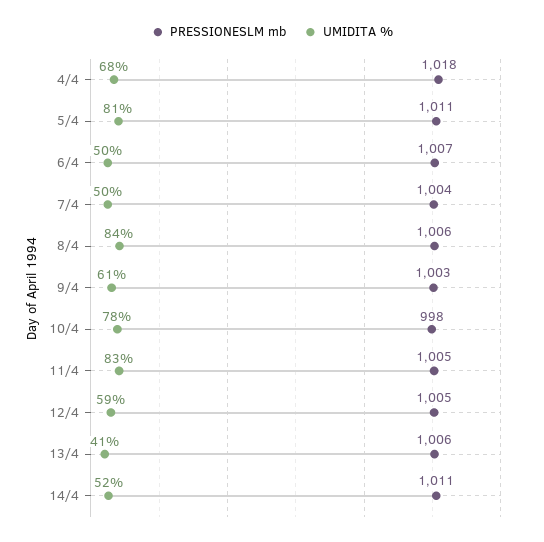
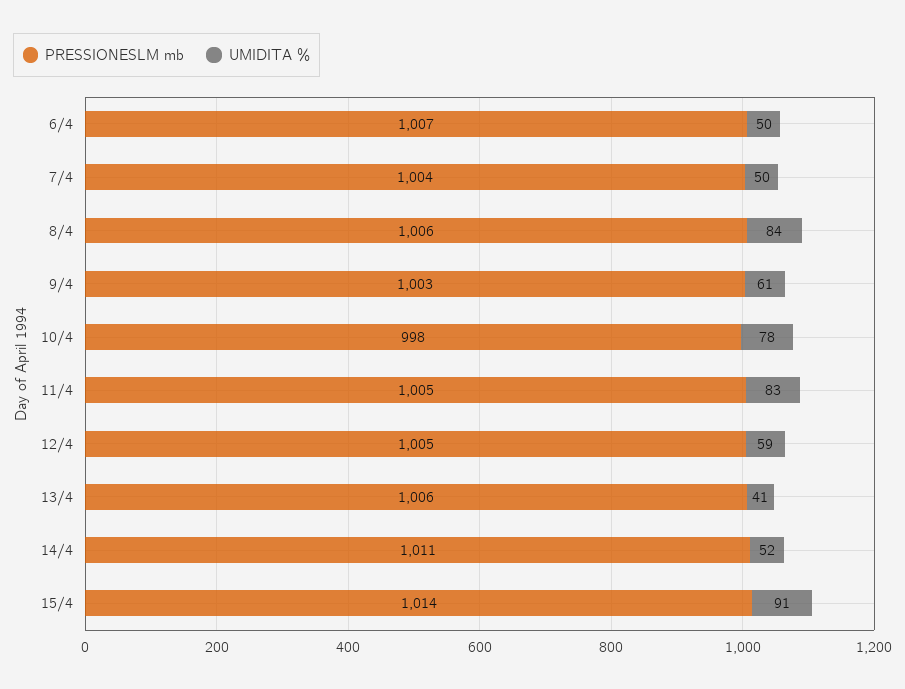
PRESSIONESLM mb, 4/4: 1018 -> none
UMIDITA %, 4/4: 68 -> none
PRESSIONESLM mb, 5/4: 1011 -> none
UMIDITA %, 5/4: 81 -> none
PRESSIONESLM mb, 15/4: none -> 1014
UMIDITA %, 15/4: none -> 91

